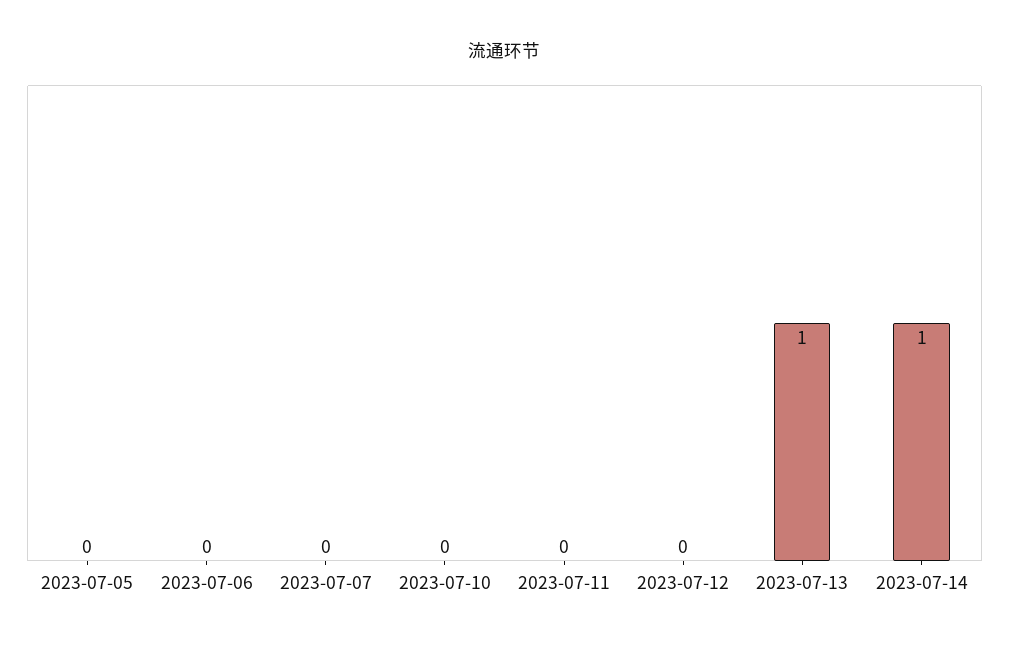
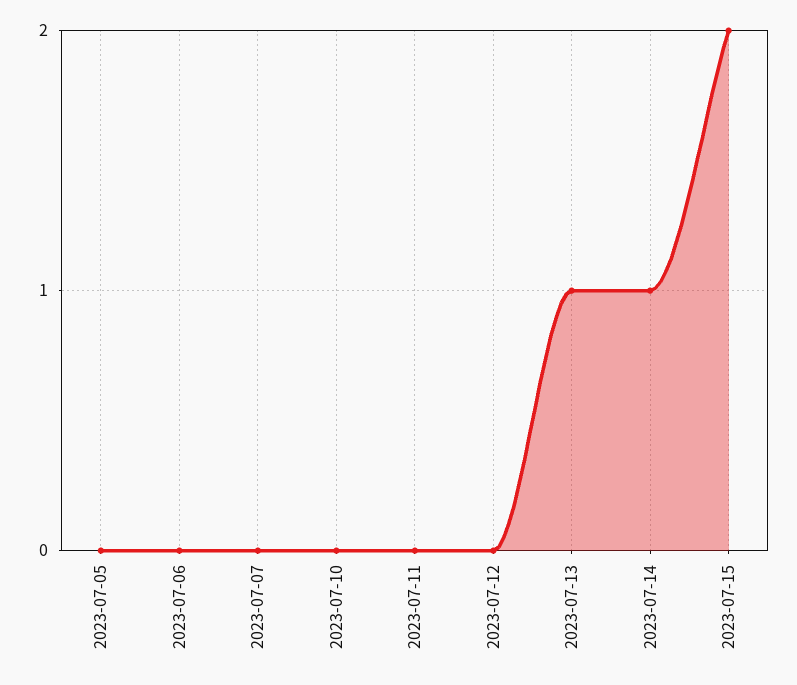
2023-07-15: none -> 2

